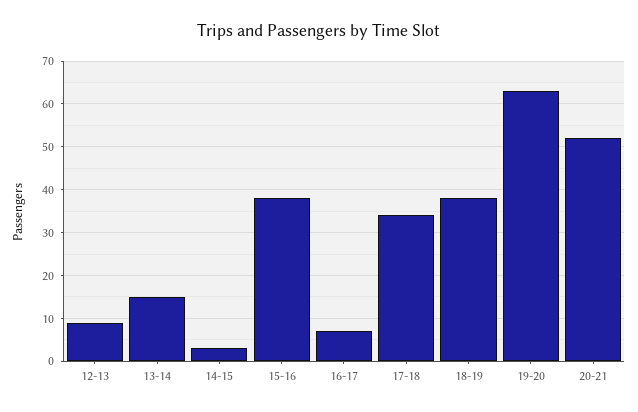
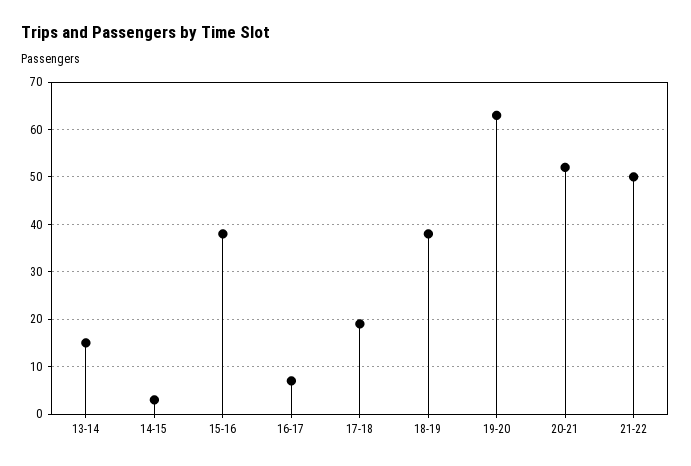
12-13: 10 -> none
17-18: 35 -> 20
21-22: none -> 50

